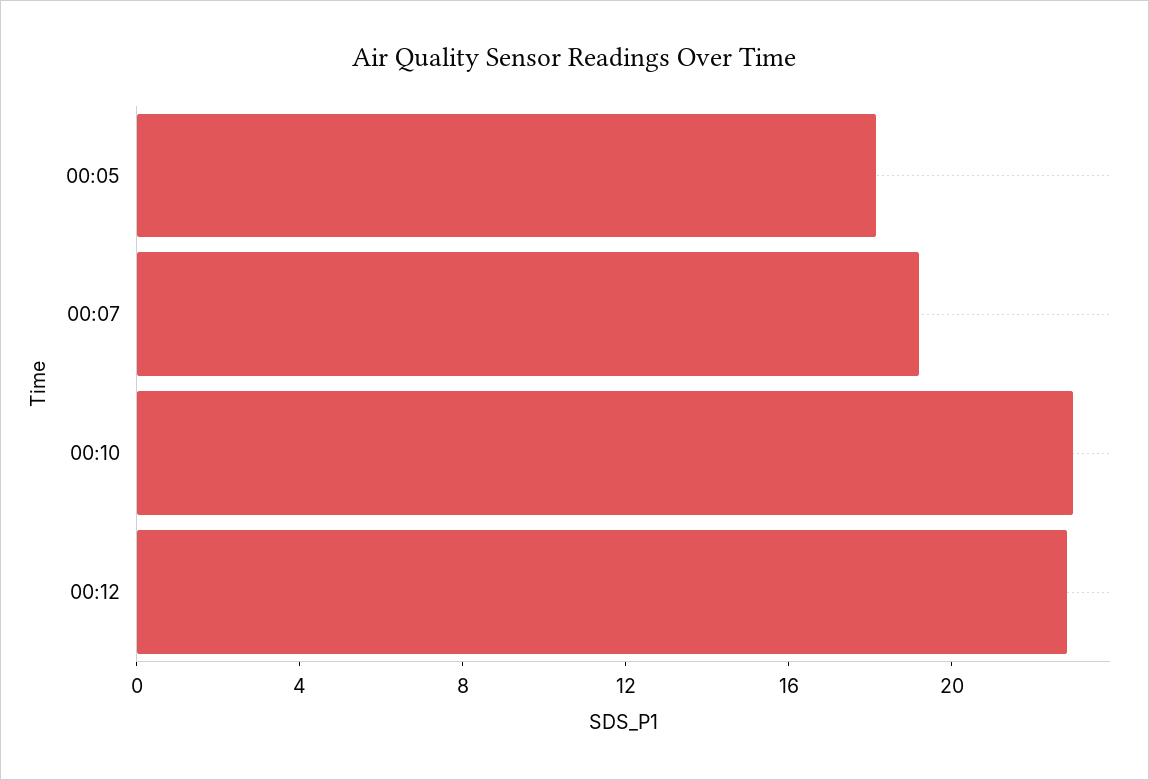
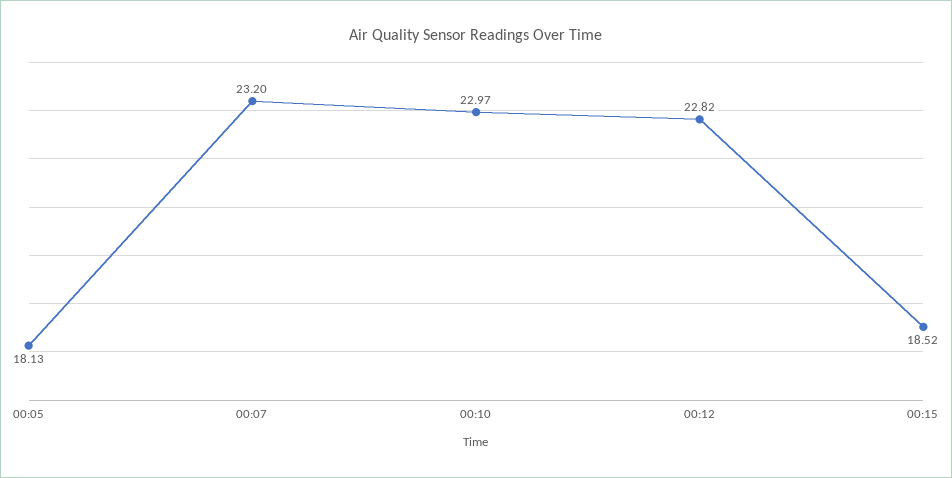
00:07: 19 -> 23.2
00:15: none -> 18.52

